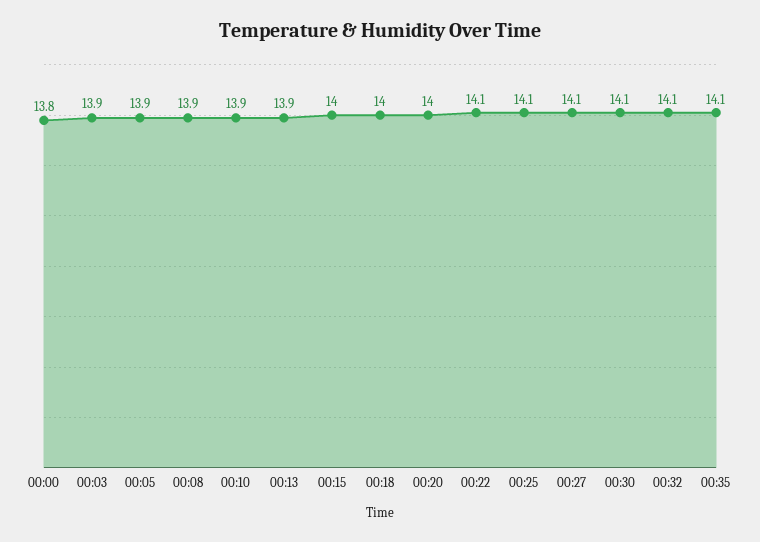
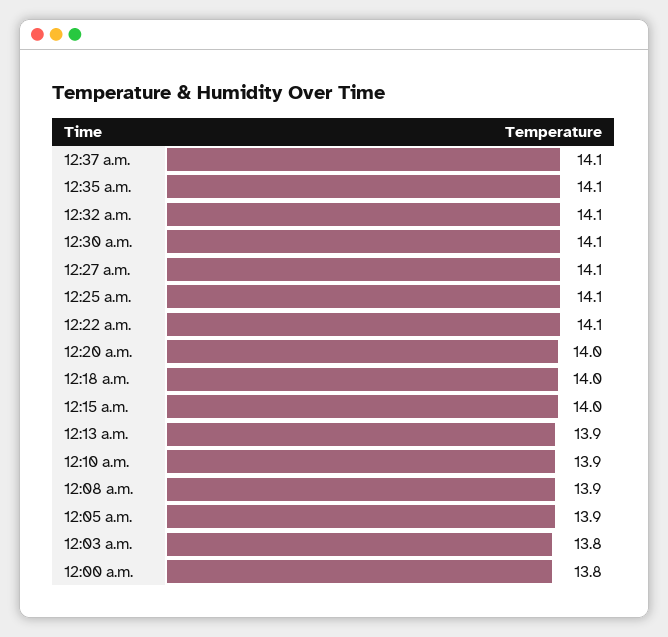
00:03: 13.9 -> 13.8
12:37 a.m.: none -> 14.1

